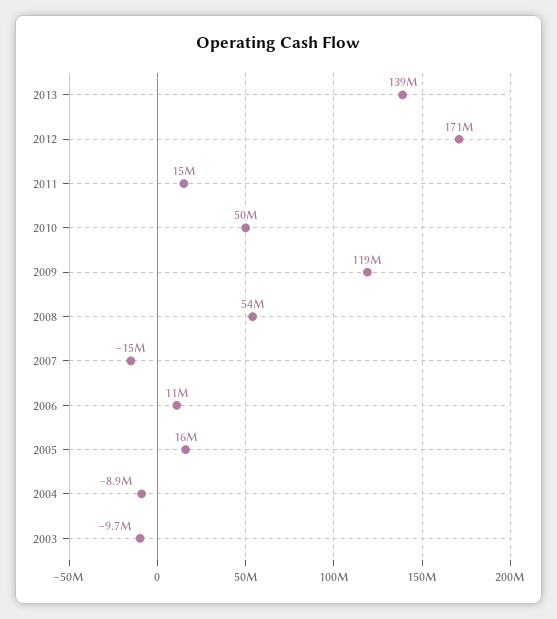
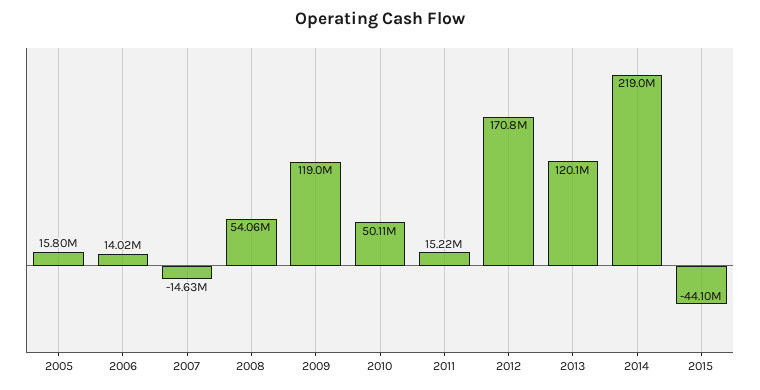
2013: 139000000 -> 120100000
2006: 11000000 -> 14020000
2004: -8900000 -> none
2003: -9700000 -> none
2014: none -> 219000000
2015: none -> -44100000

